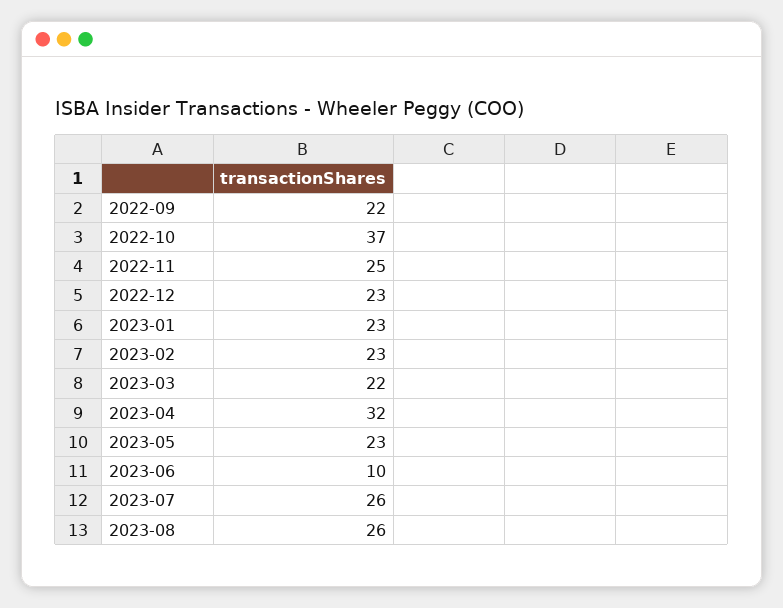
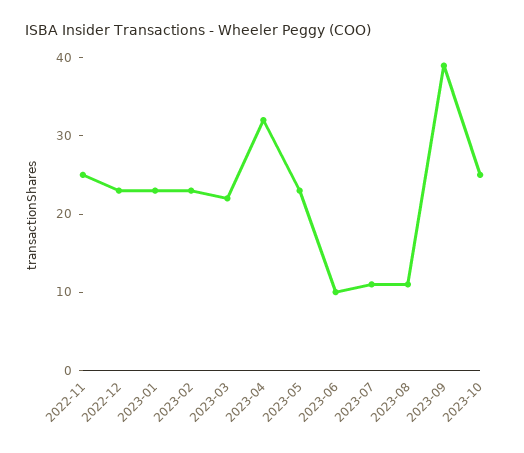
2022-09: 22 -> none
2022-10: 37 -> none
2023-07: 26 -> 10
2023-08: 26 -> 10
2023-09: none -> 40
2023-10: none -> 25

